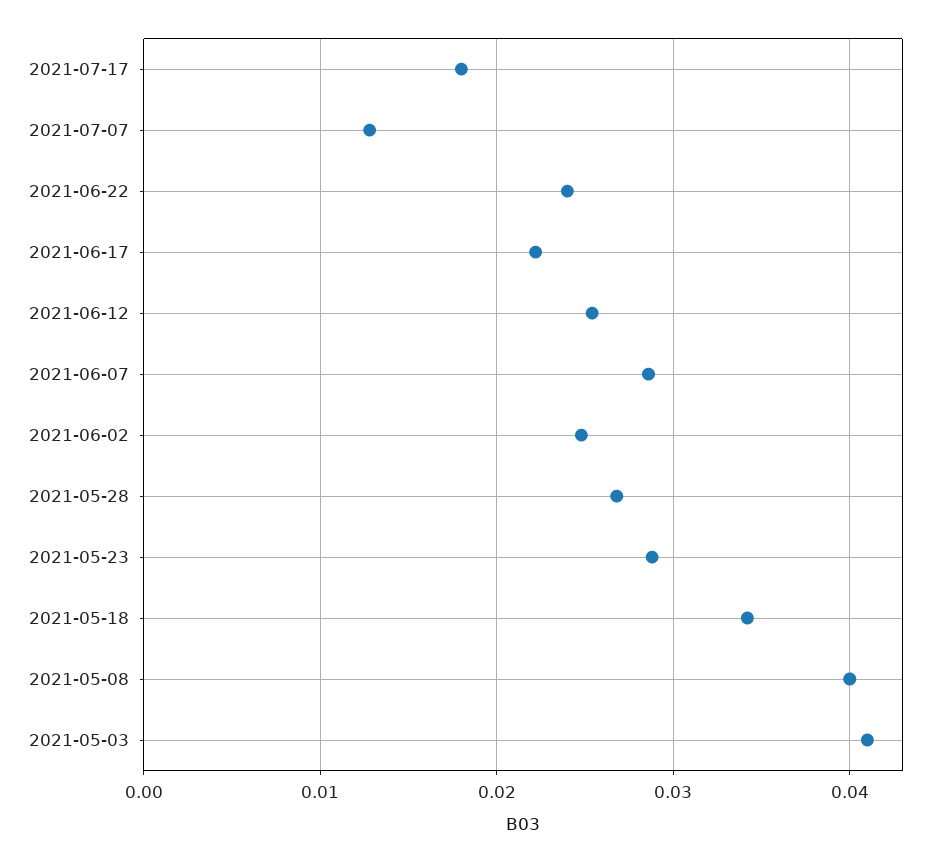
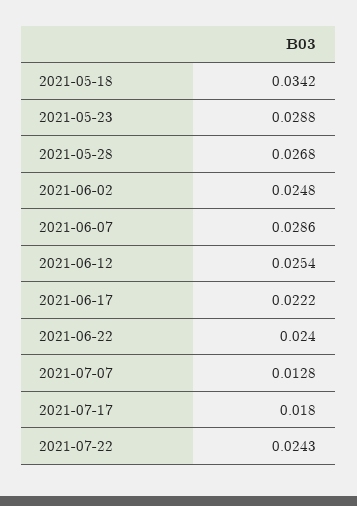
2021-05-08: 0.04 -> none
2021-05-03: 0.041 -> none
2021-07-22: none -> 0.0243

